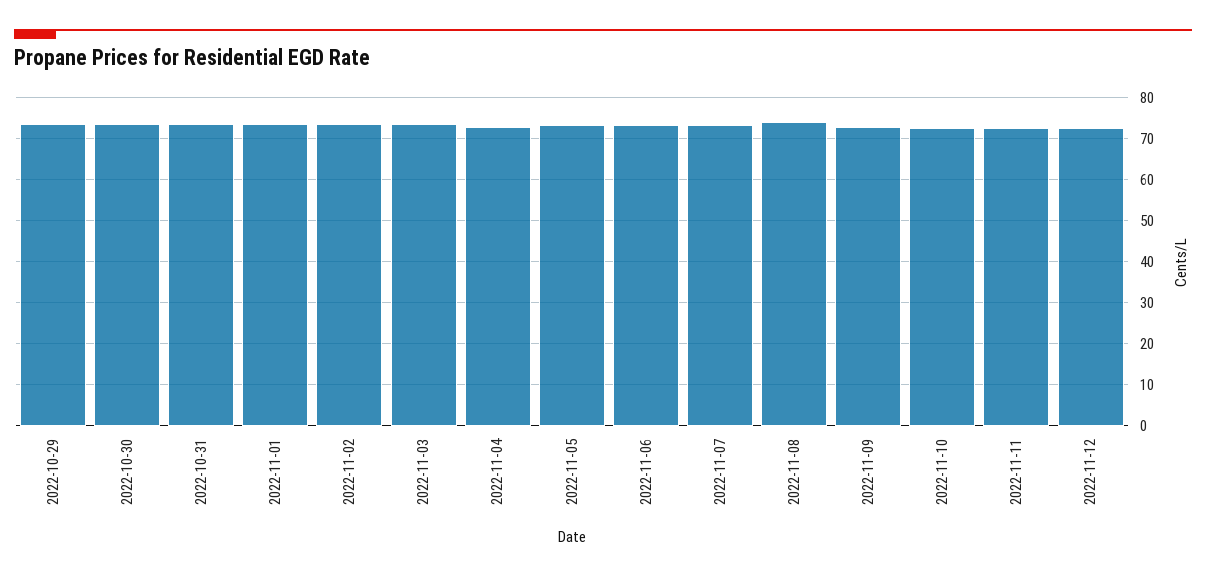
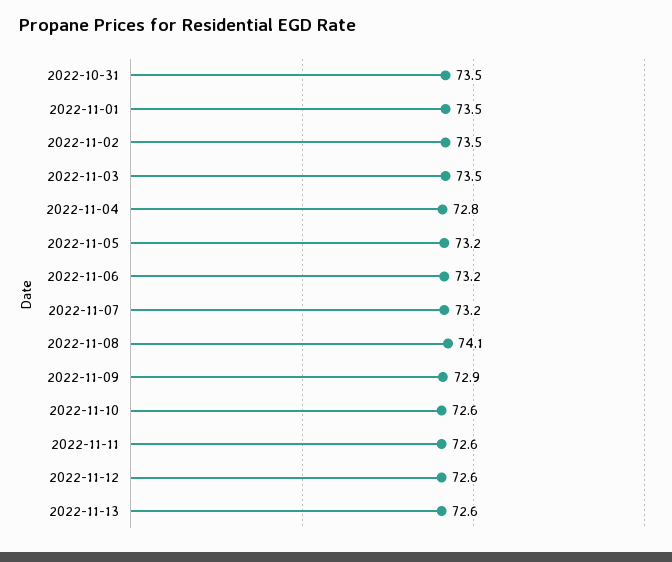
2022-10-29: 74 -> none
2022-10-30: 74 -> none
2022-11-13: none -> 72.6

